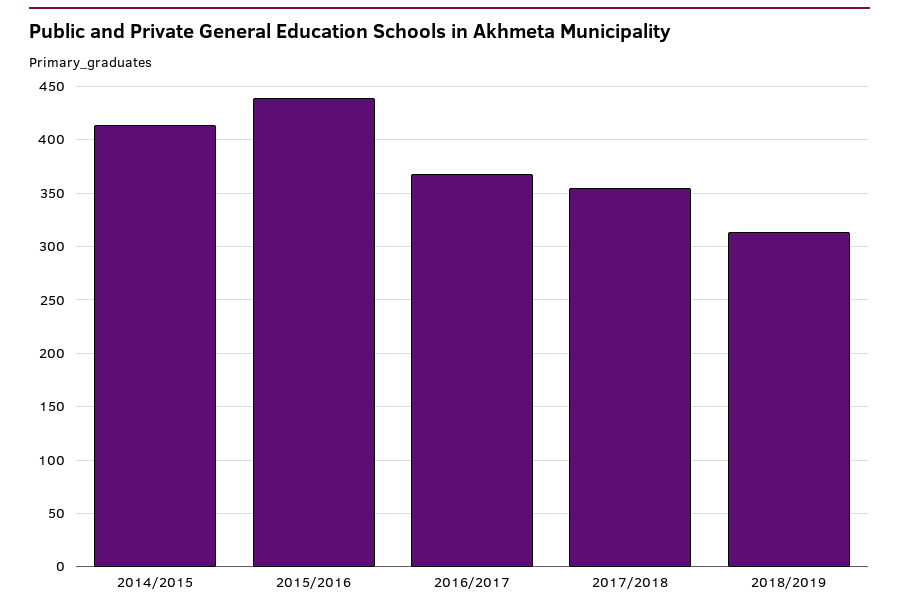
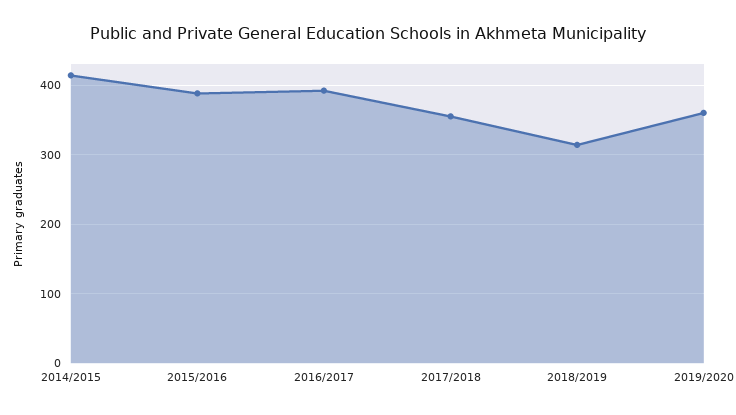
2015/2016: 440 -> 390
2016/2017: 370 -> 390
2019/2020: none -> 360

